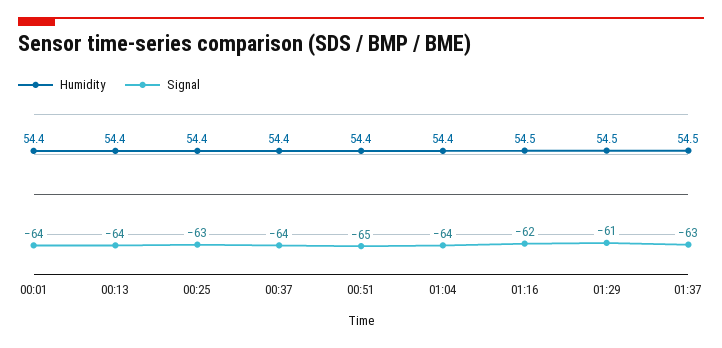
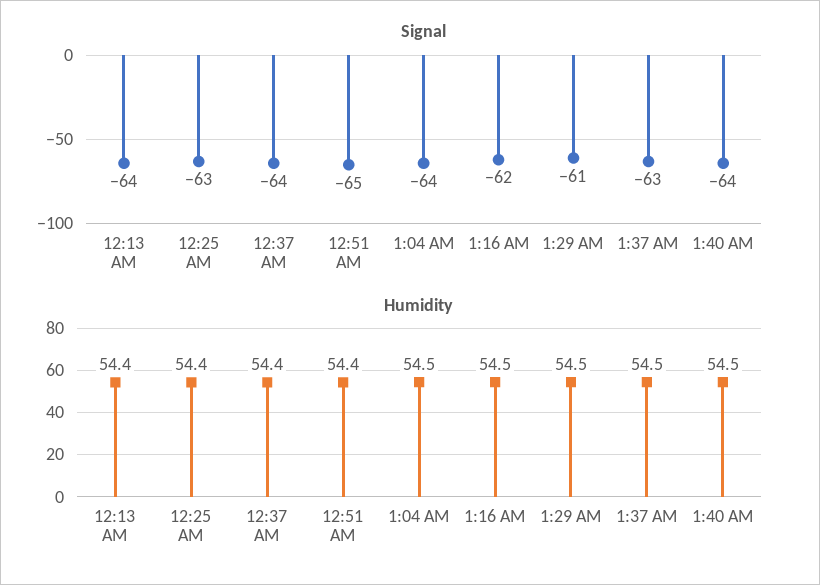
Humidity, 00:01: 54.4 -> none
Signal, 00:01: -64 -> none
Humidity, 01:04: 54.4 -> 54.5
Signal, 1:40 AM: none -> -64
Humidity, 1:40 AM: none -> 54.5

